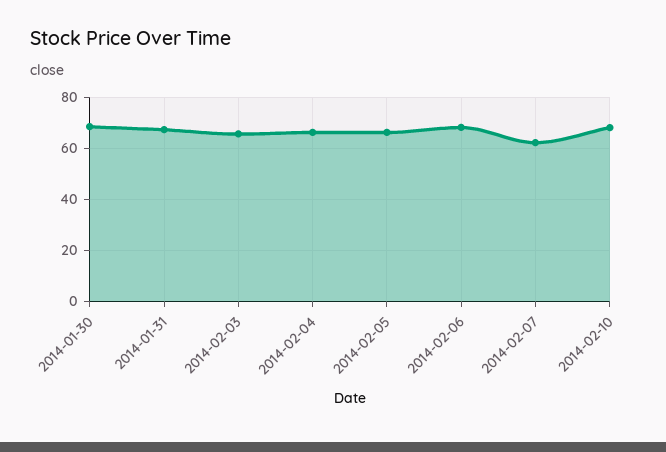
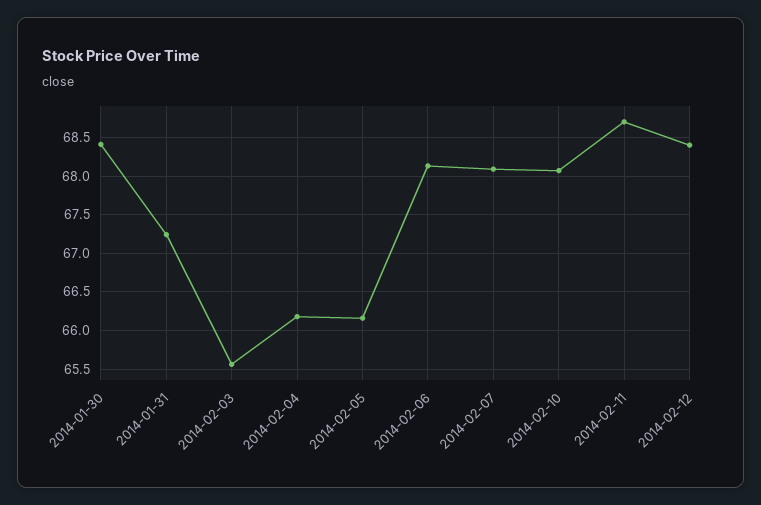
2014-02-07: 62.5 -> 68.1
2014-02-11: none -> 68.7
2014-02-12: none -> 68.4

